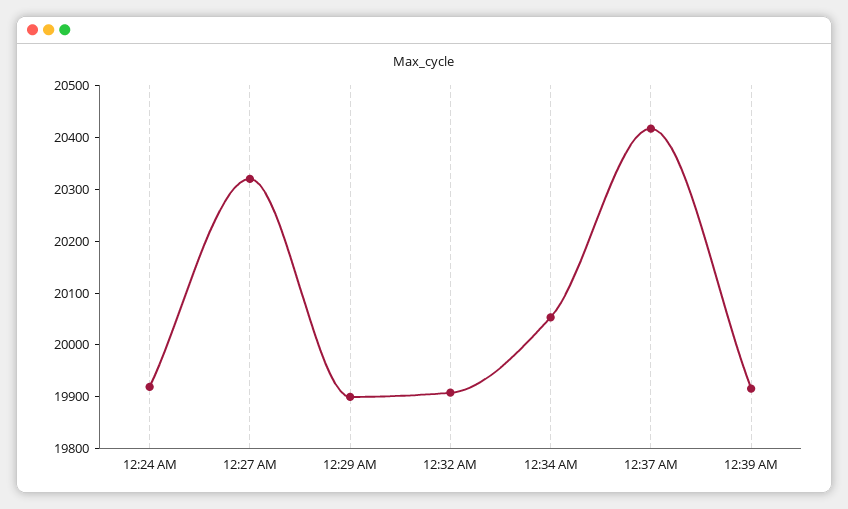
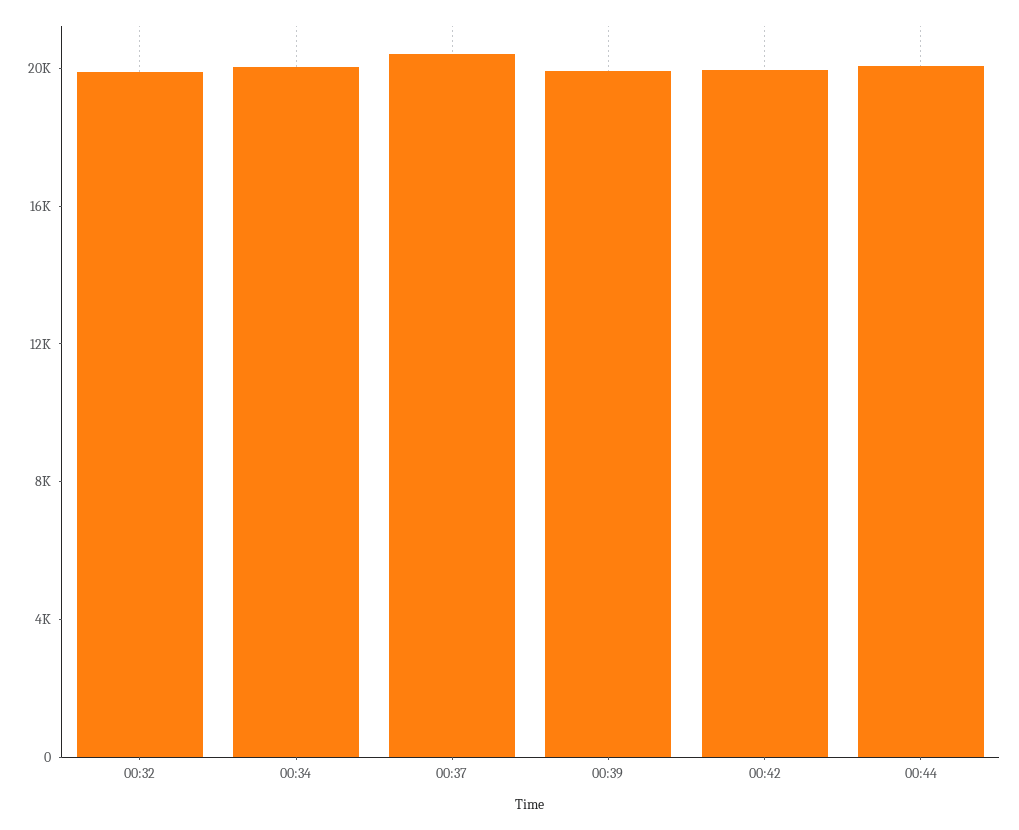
12:24 AM: 19920 -> none
12:27 AM: 20320 -> none
12:29 AM: 19900 -> none
00:42: none -> 20000
00:44: none -> 20000

